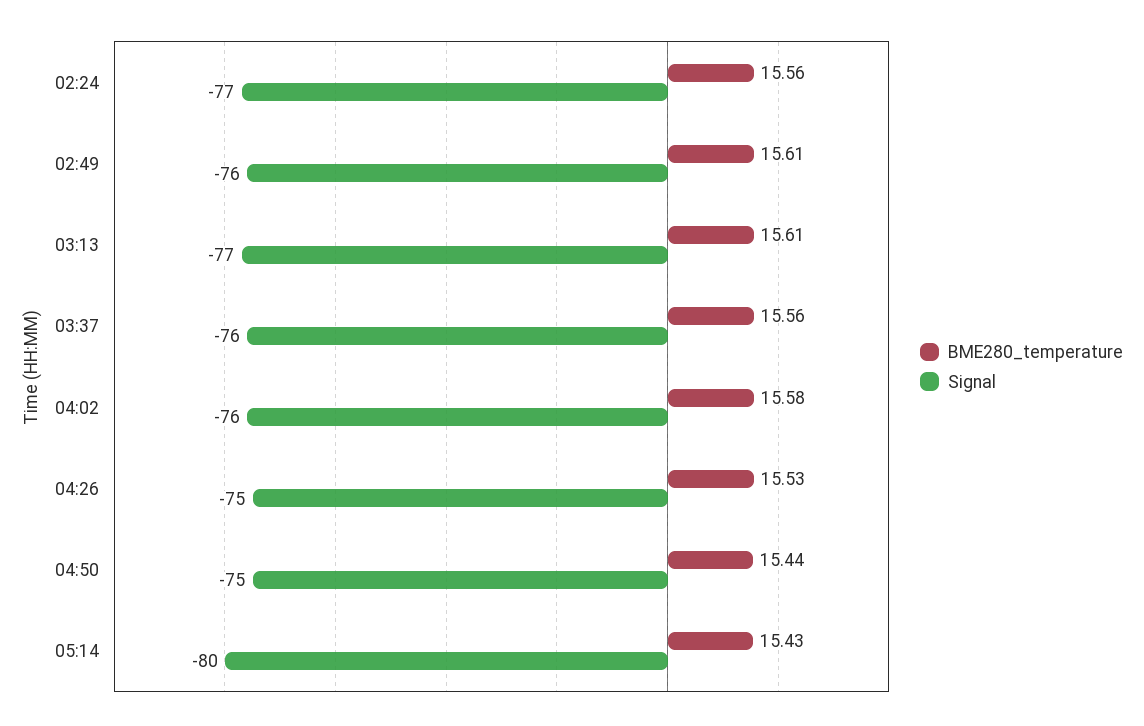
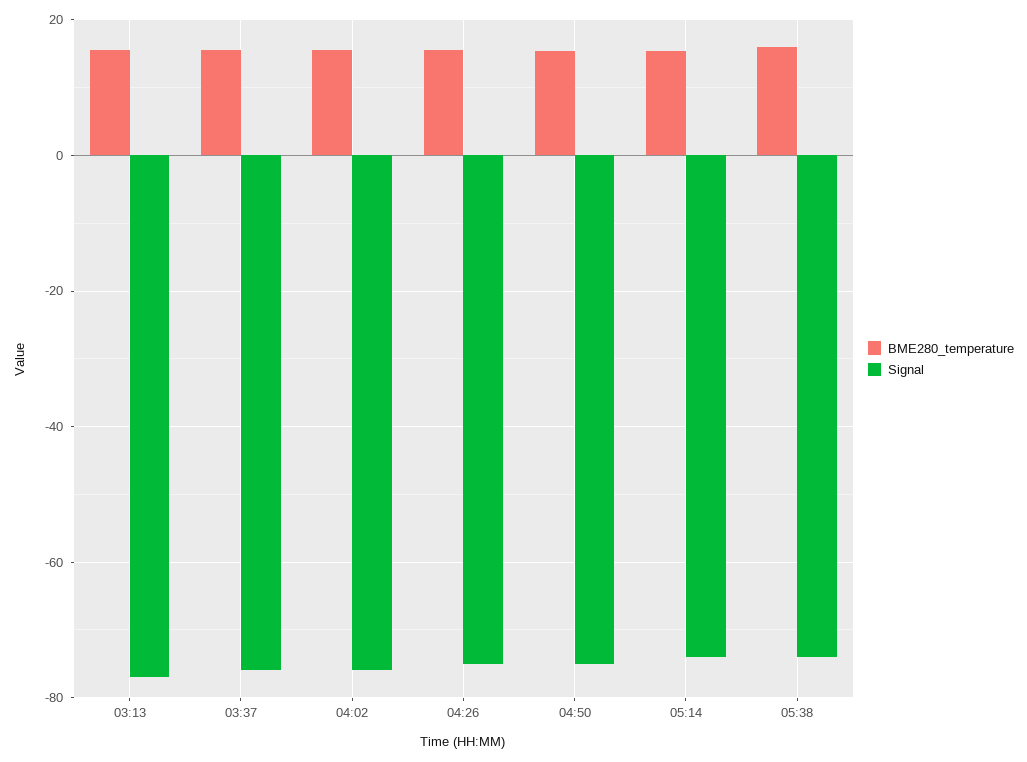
BME280_temperature, 02:24: 15.56 -> none
Signal, 02:24: -77 -> none
BME280_temperature, 02:49: 15.61 -> none
Signal, 02:49: -76 -> none
Signal, 05:14: -80 -> -74
BME280_temperature, 05:38: none -> 16
Signal, 05:38: none -> -74

